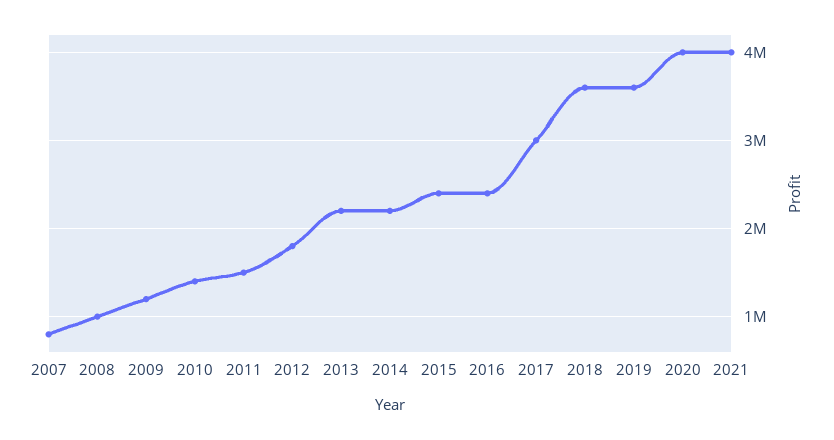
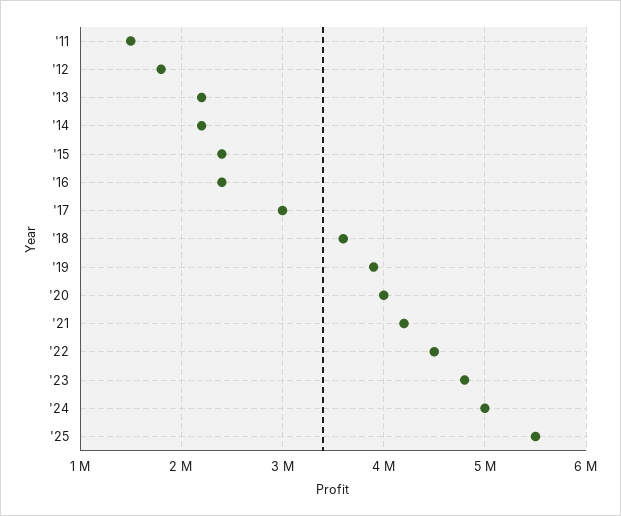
2007: 800000 -> none
2008: 1000000 -> none
2009: 1200000 -> none
2010: 1400000 -> none
2019: 3600000 -> 3900000
2021: 4000000 -> 4200000
'22: none -> 4500000
'23: none -> 4800000
'24: none -> 5000000
'25: none -> 5500000

